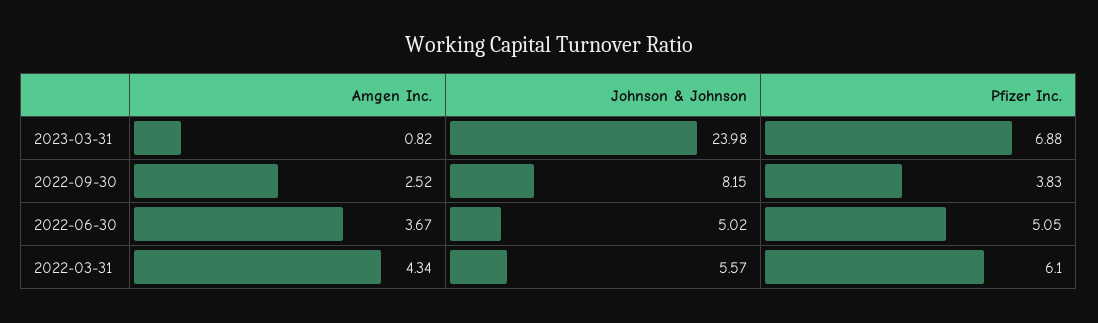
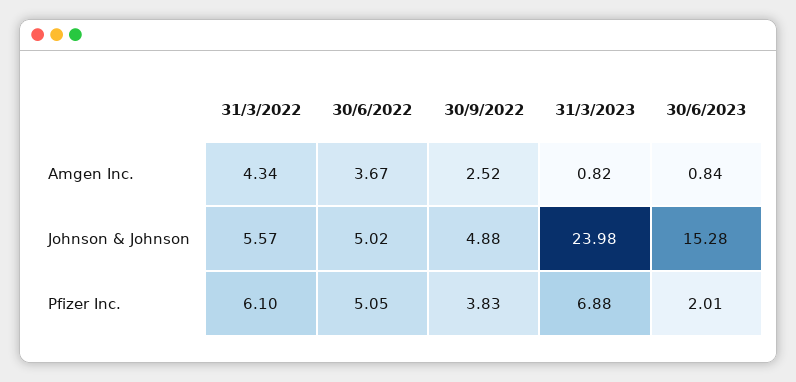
Johnson & Johnson, 2022-09-30: 8.15 -> 4.88
Amgen Inc., 30/6/2023: none -> 0.84
Johnson & Johnson, 30/6/2023: none -> 15.28
Pfizer Inc., 30/6/2023: none -> 2.01

